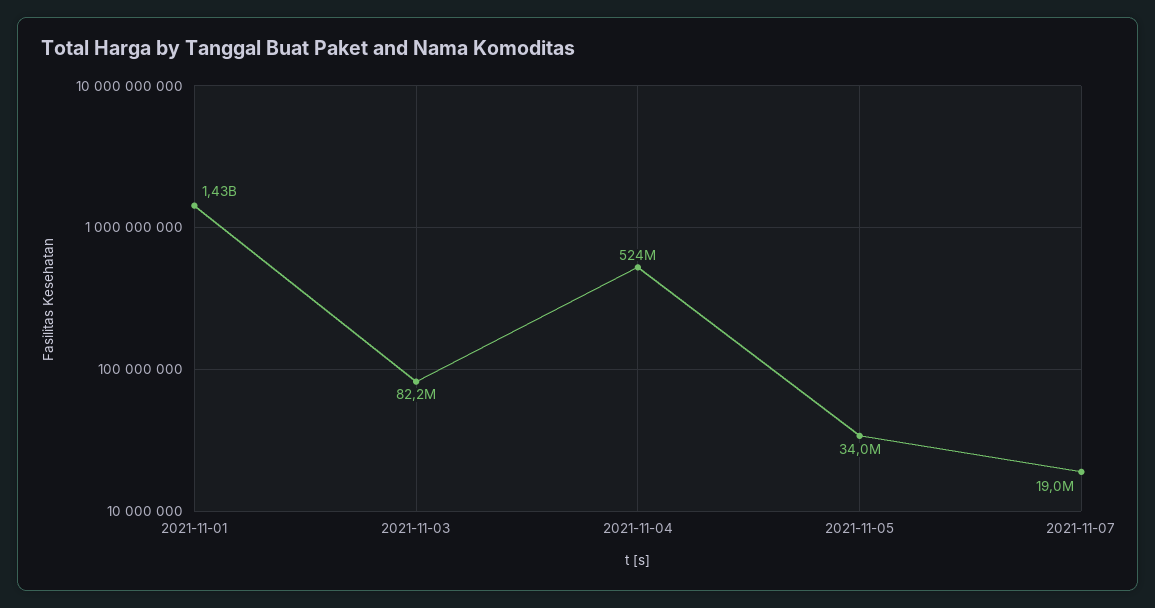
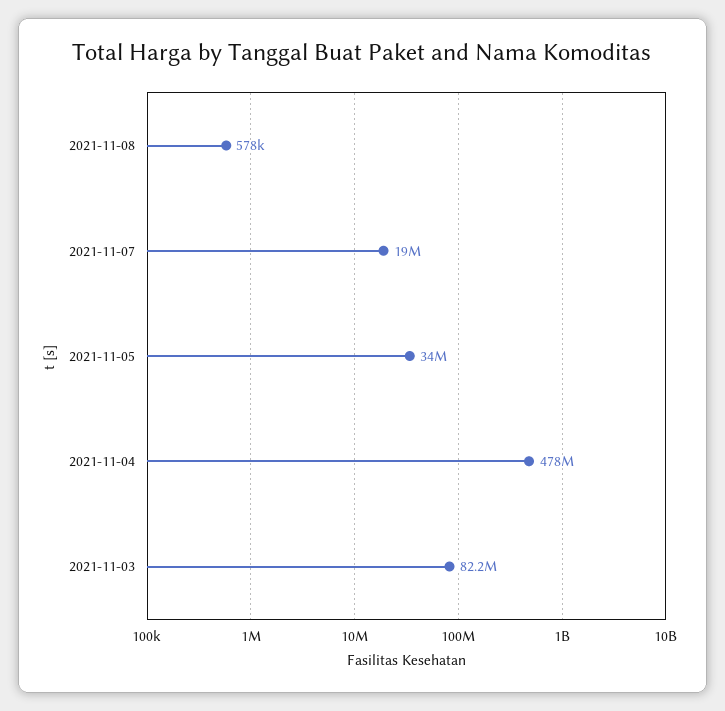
2021-11-01: 1430000000 -> none
2021-11-04: 524000000 -> 478000000
2021-11-08: none -> 578000

